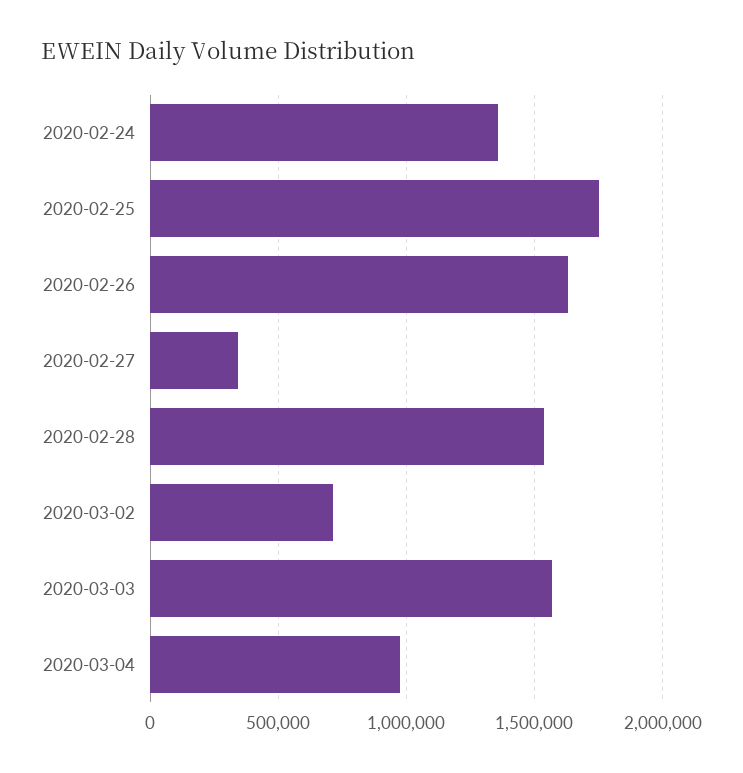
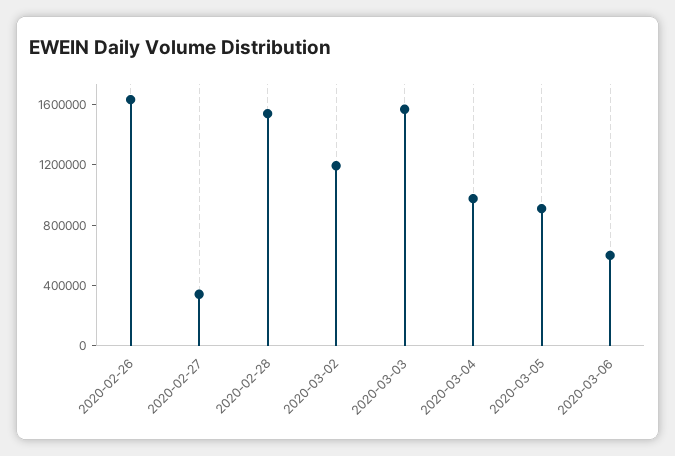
2020-02-24: 1350000 -> none
2020-02-25: 1750000 -> none
2020-03-02: 700000 -> 1200000
2020-03-05: none -> 900000
2020-03-06: none -> 600000

